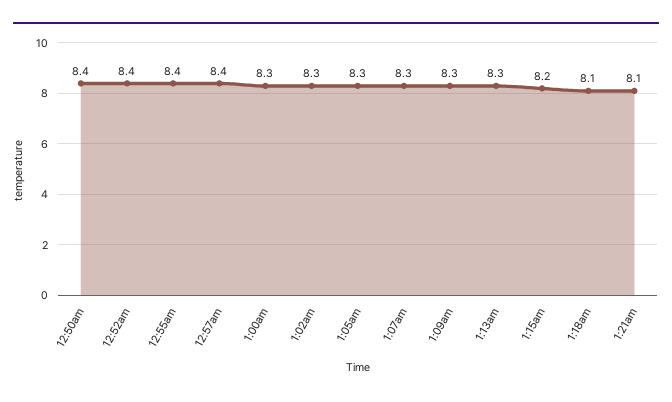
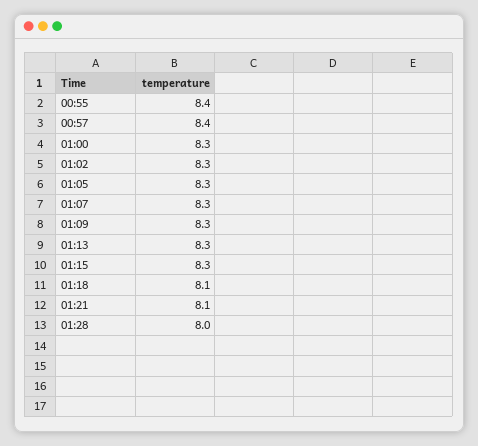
12:50am: 8.4 -> none
12:52am: 8.4 -> none
1:15am: 8.2 -> 8.3
01:28: none -> 8

